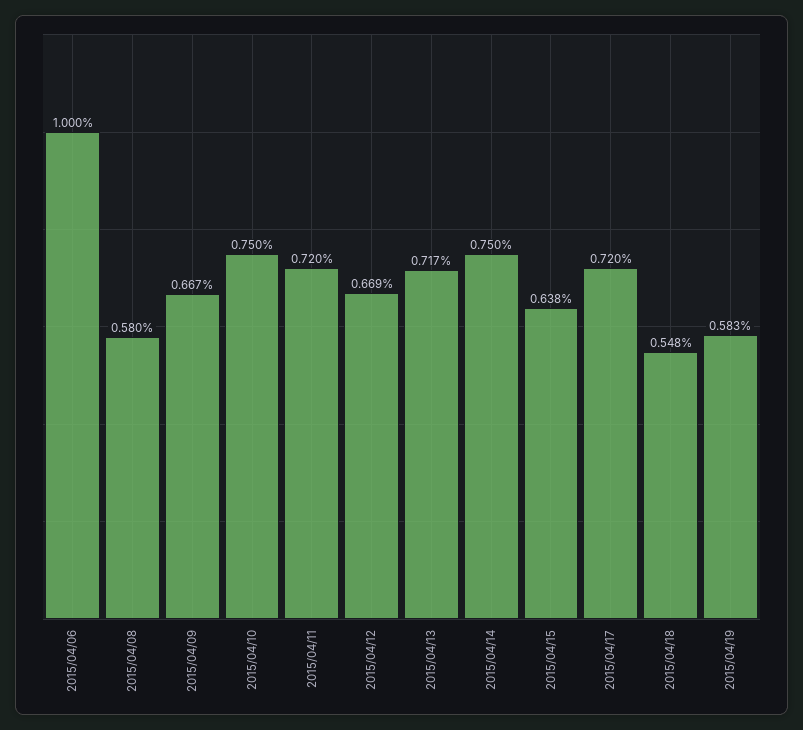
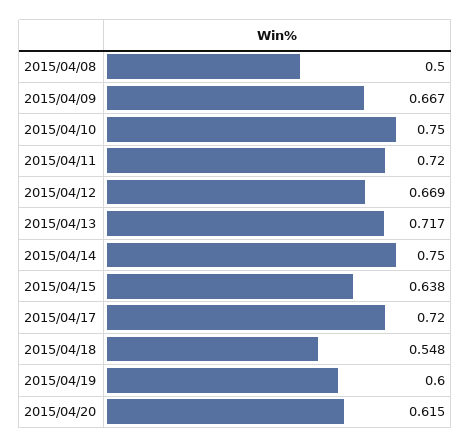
2015/04/06: 1 -> none
2015/04/08: 0.58 -> 0.5
2015/04/19: 0.583 -> 0.6
2015/04/20: none -> 0.615

